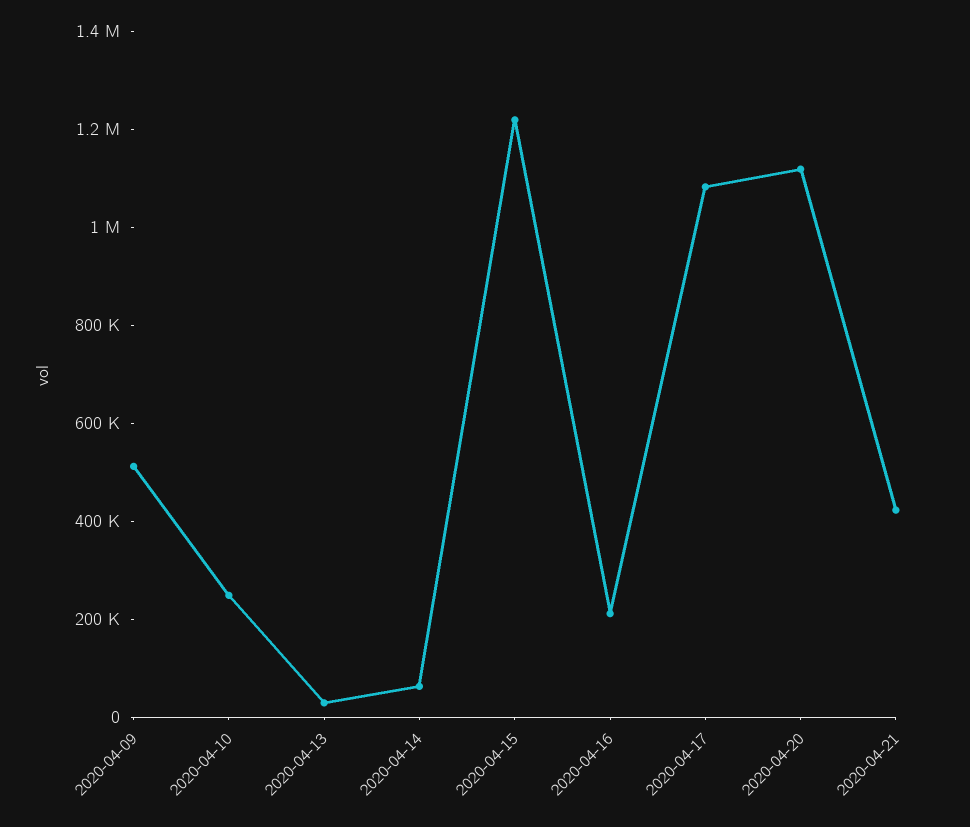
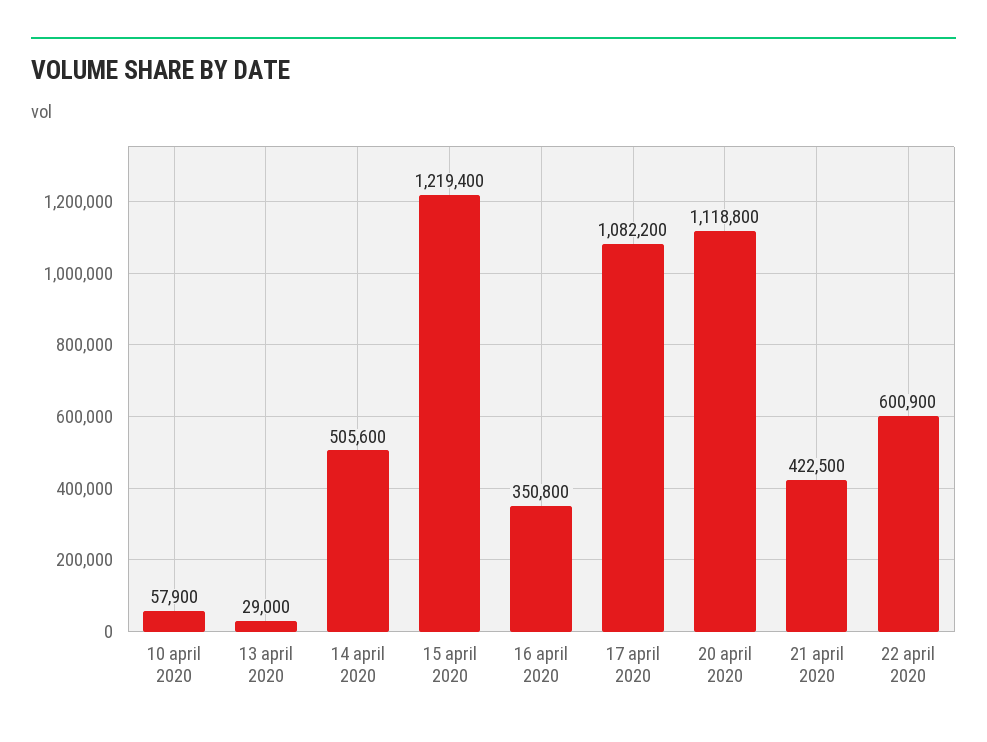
2020-04-09: 500000 -> none
2020-04-10: 250000 -> 57900
2020-04-14: 50000 -> 505600
2020-04-16: 200000 -> 350800
22 april 2020: none -> 600900

